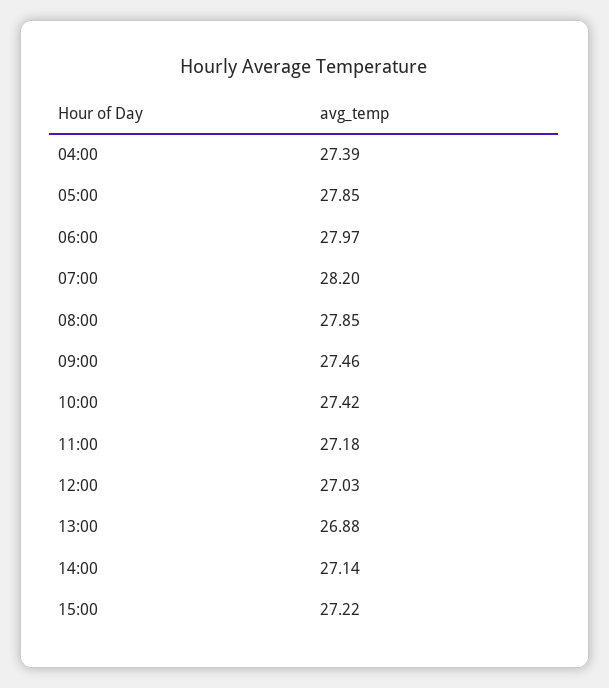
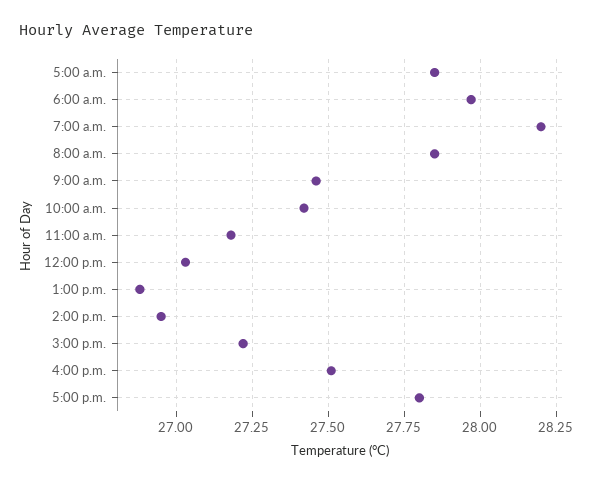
04:00: 27.39 -> none
14:00: 27.14 -> 26.95
4:00 p.m.: none -> 27.5
5:00 p.m.: none -> 27.8

